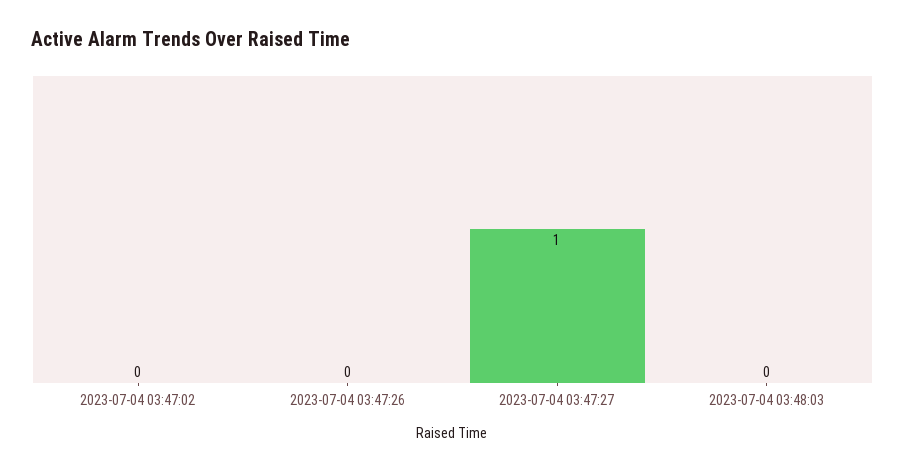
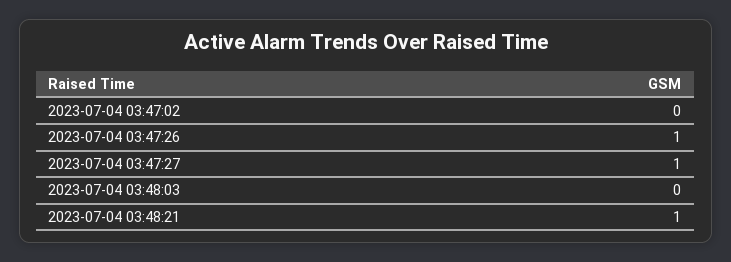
2023-07-04 03:47:26: 0 -> 1
2023-07-04 03:48:21: none -> 1

